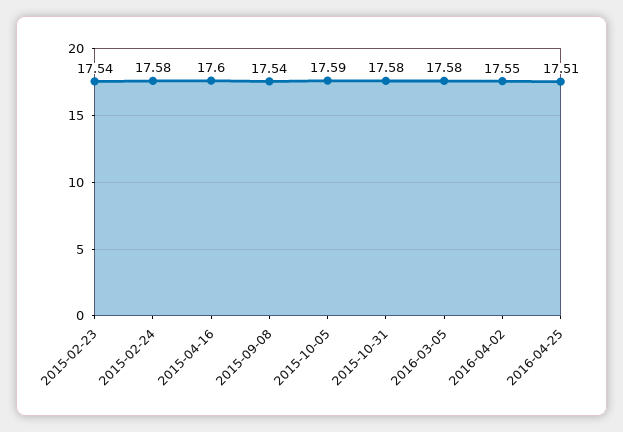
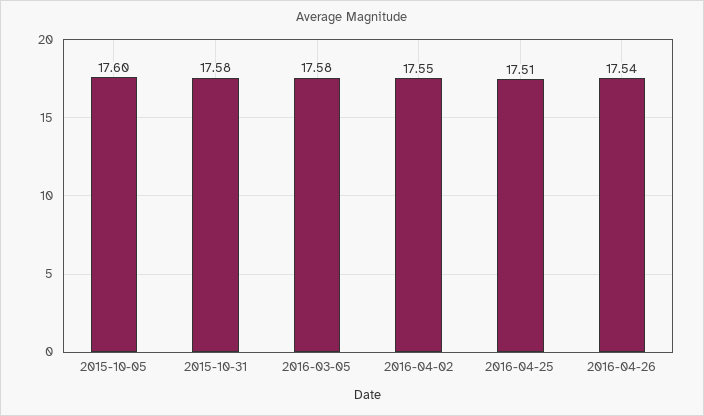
2015-02-23: 17.54 -> none
2015-02-24: 17.58 -> none
2015-04-16: 17.6 -> none
2015-09-08: 17.54 -> none
2015-10-05: 17.59 -> 17.6
2016-04-26: none -> 17.54

